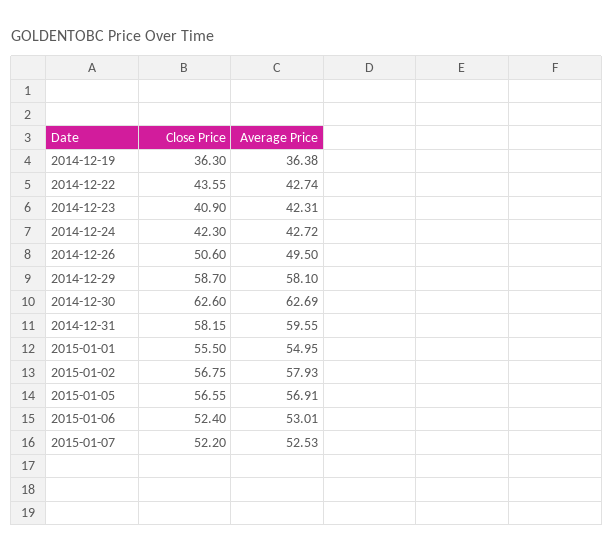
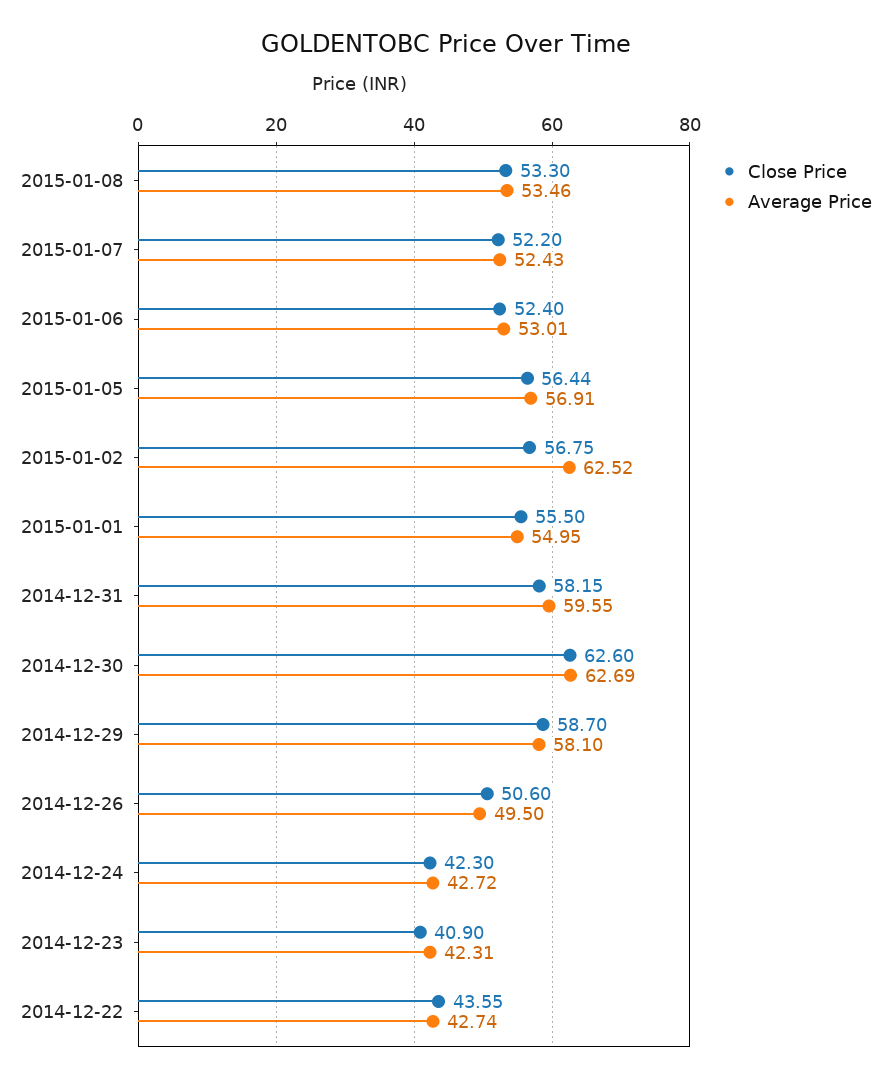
Close Price, 2014-12-19: 36.3 -> none
Average Price, 2014-12-19: 36.38 -> none
Average Price, 2015-01-02: 57.93 -> 62.52
Close Price, 2015-01-05: 56.55 -> 56.44
Average Price, 2015-01-07: 52.53 -> 52.43
Close Price, 2015-01-08: none -> 53.3
Average Price, 2015-01-08: none -> 53.46

